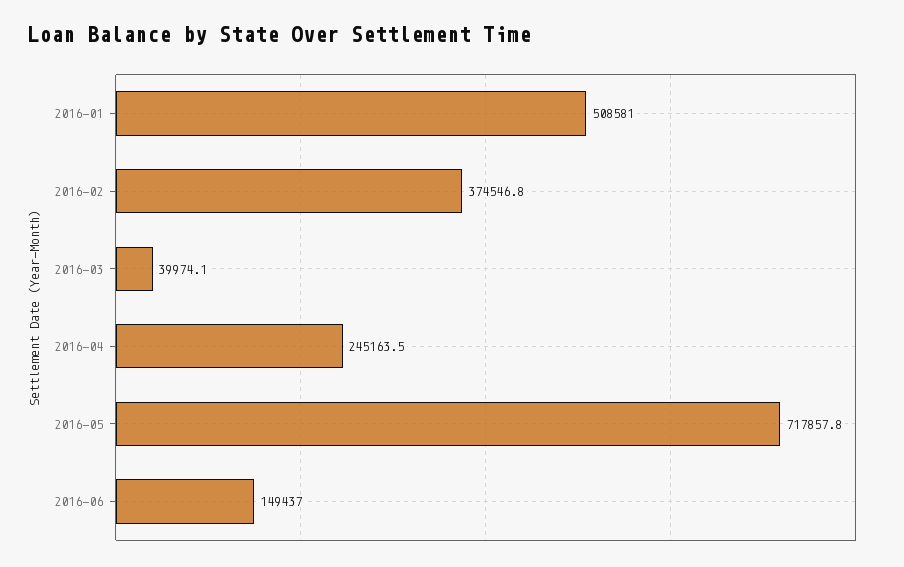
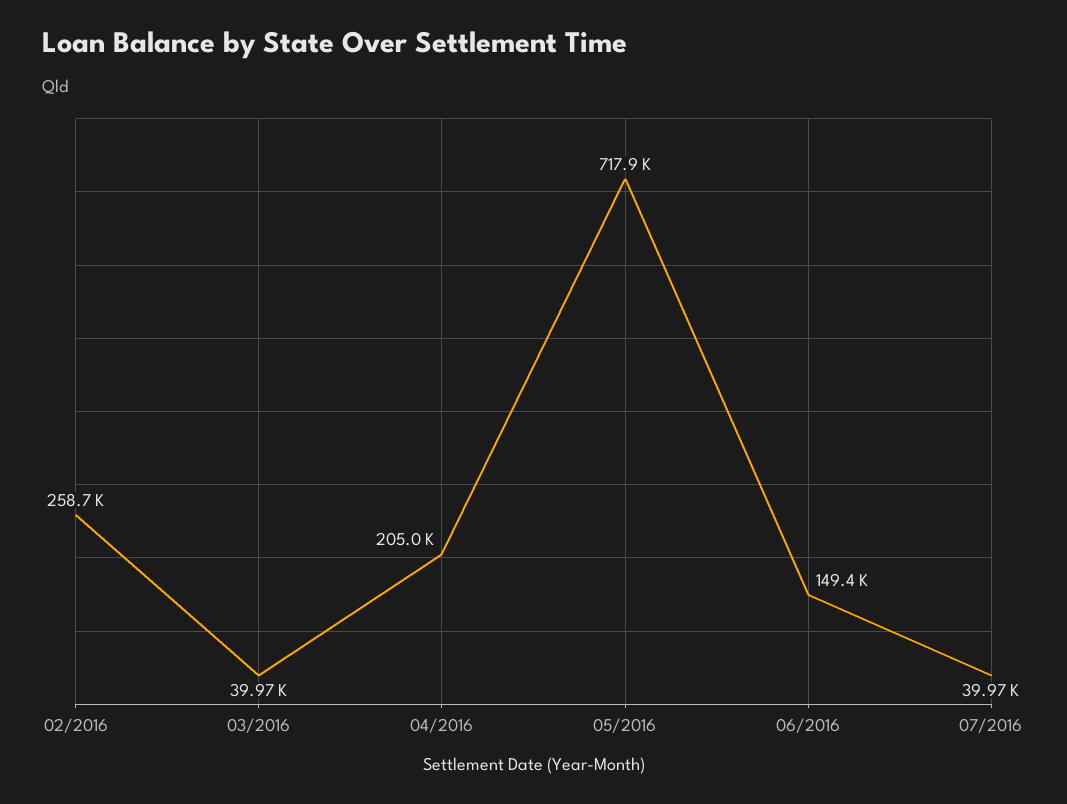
2016-01: 508581 -> none
2016-02: 374546.8 -> 258700
2016-04: 245163.5 -> 205000
07/2016: none -> 39970

